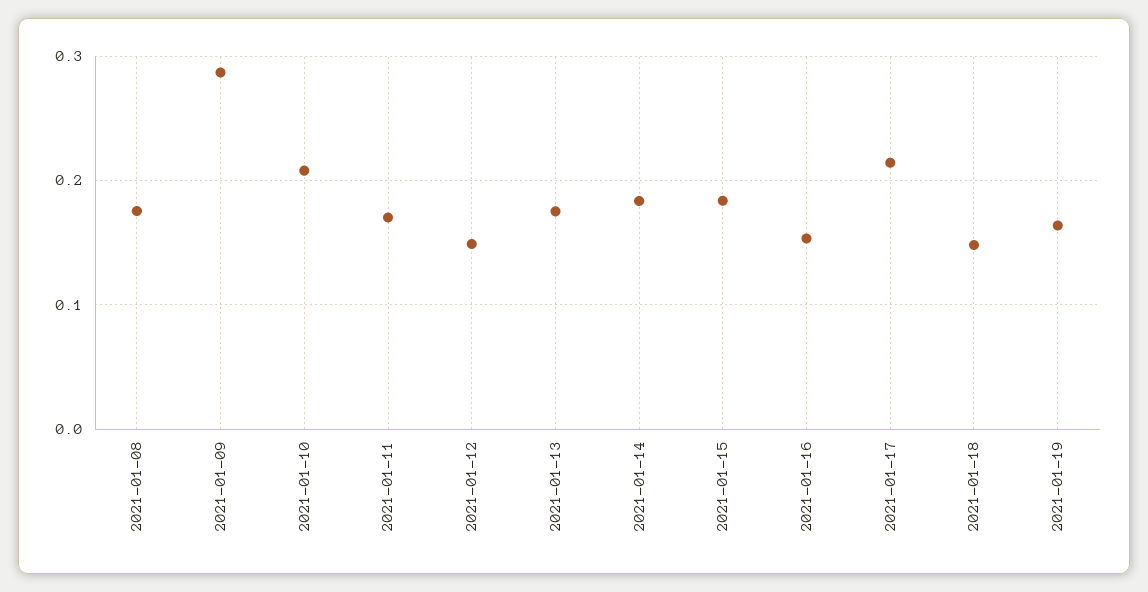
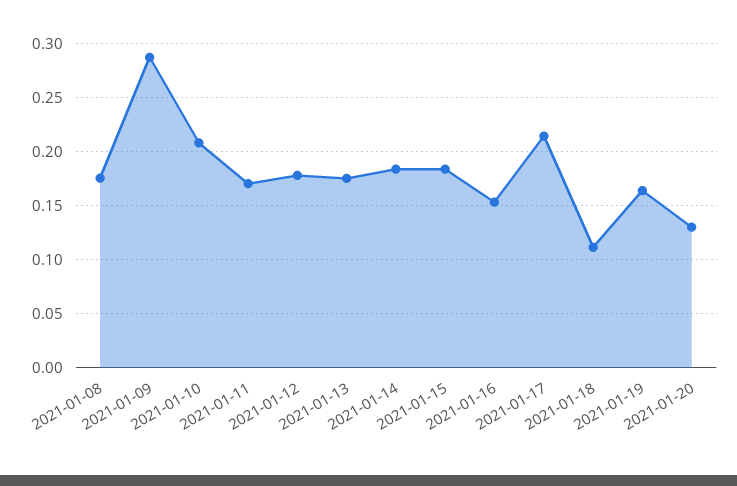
2021-01-12: 0.15 -> 0.18
2021-01-18: 0.15 -> 0.11
2021-01-20: none -> 0.13

